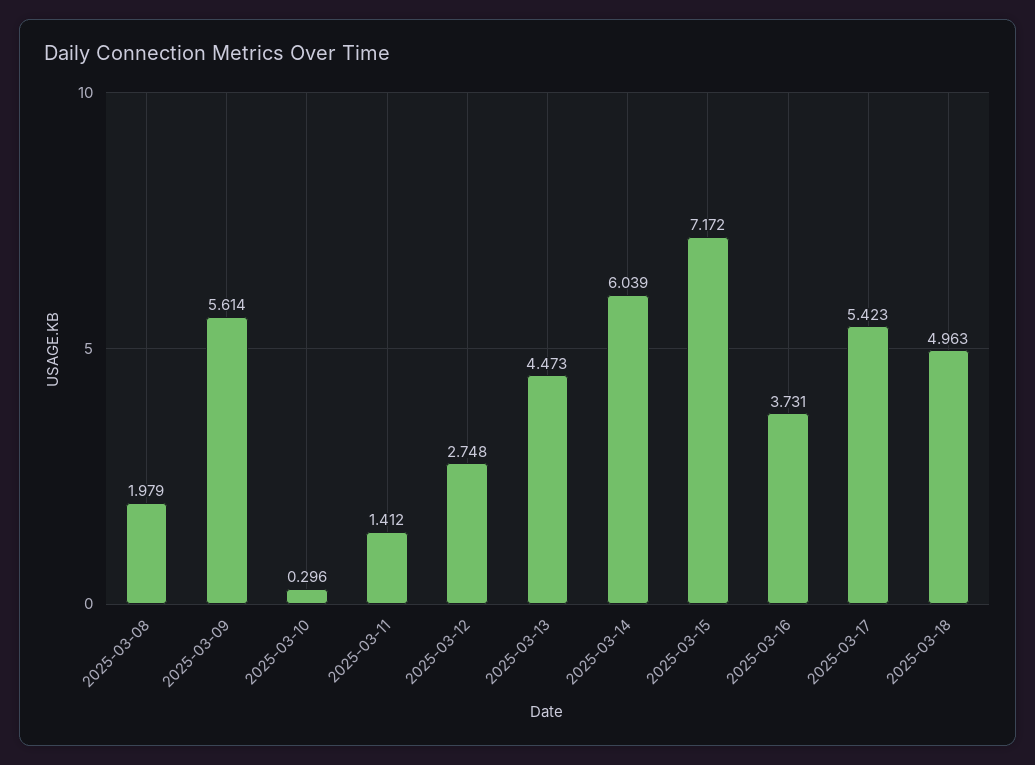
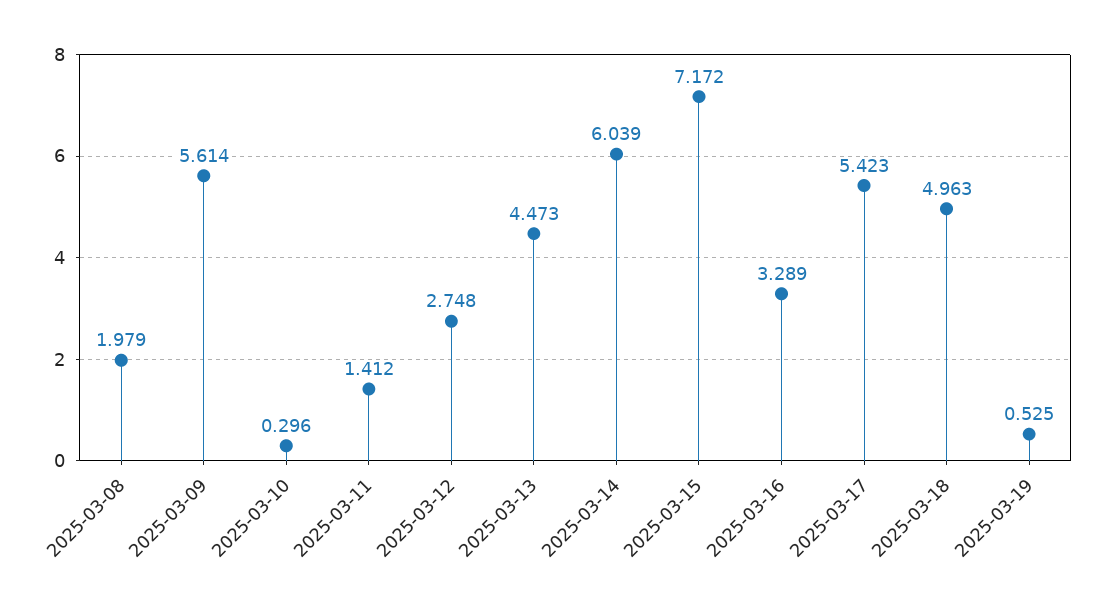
2025-03-16: 3.731 -> 3.289
2025-03-19: none -> 0.525

